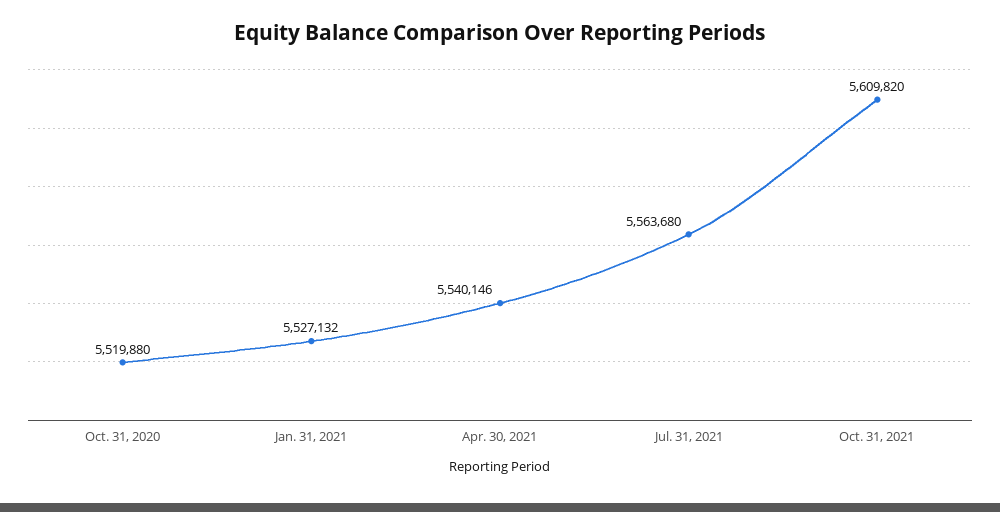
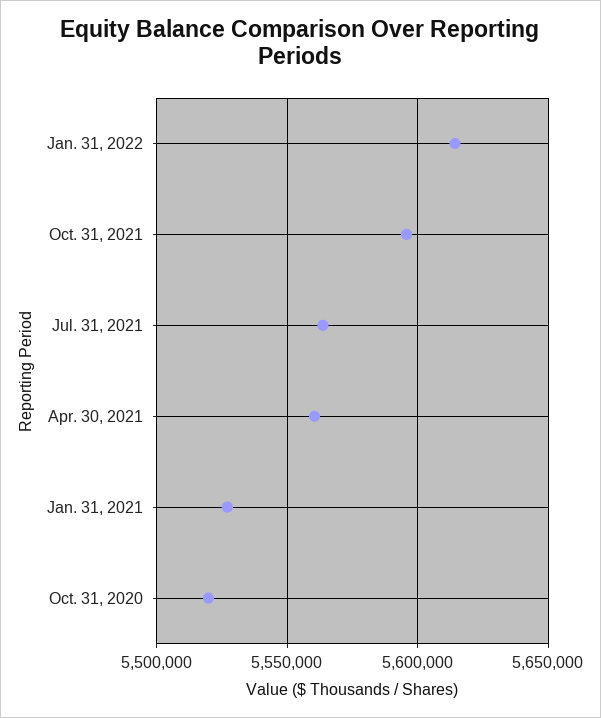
Apr. 30, 2021: 5540146 -> 5560000
Oct. 31, 2021: 5609820 -> 5595000
Jan. 31, 2022: none -> 5615000

